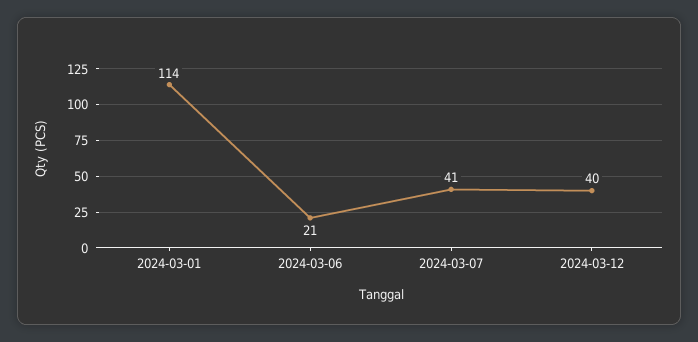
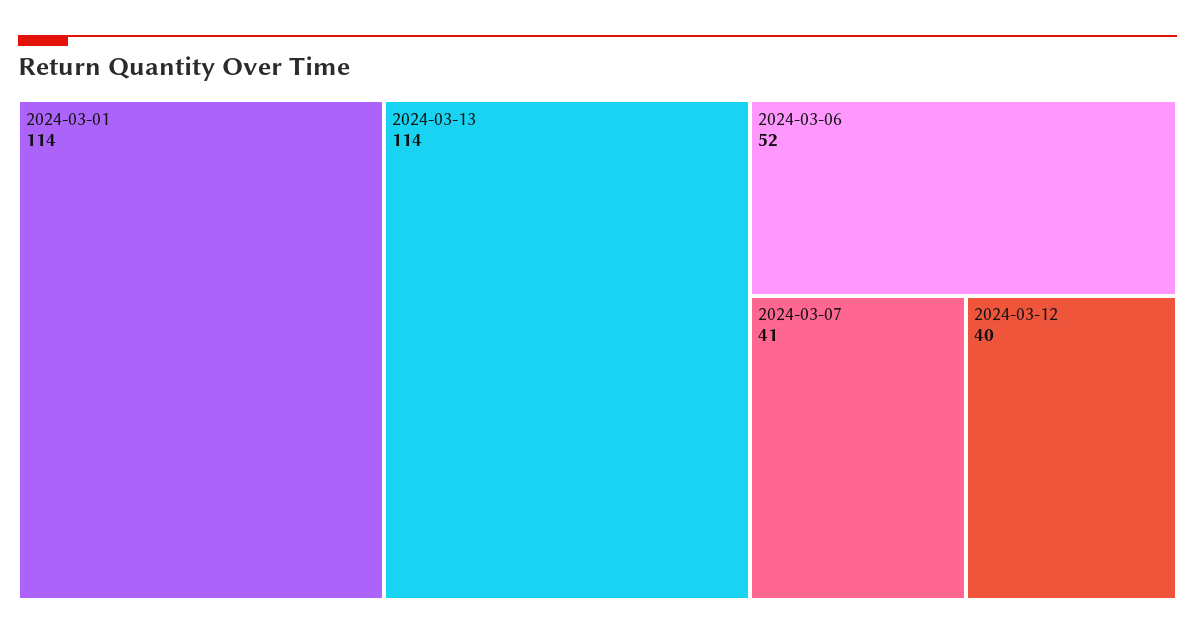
2024-03-06: 21 -> 52
2024-03-13: none -> 114

